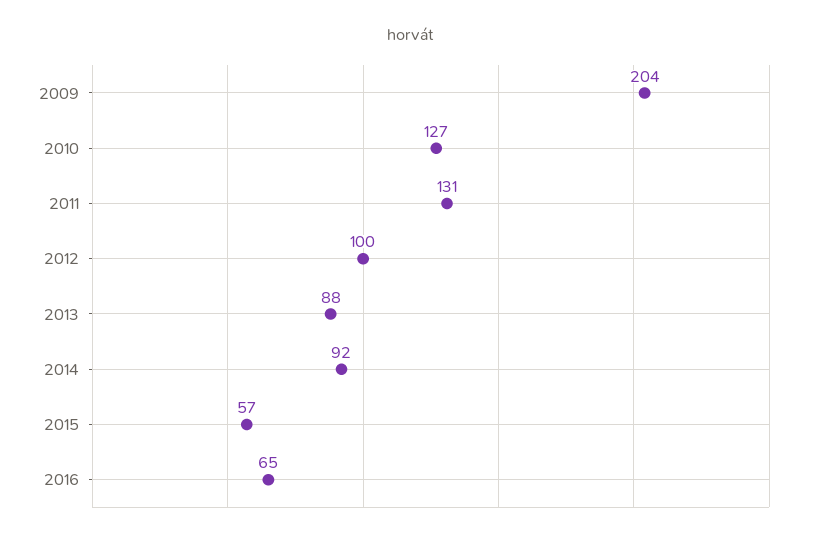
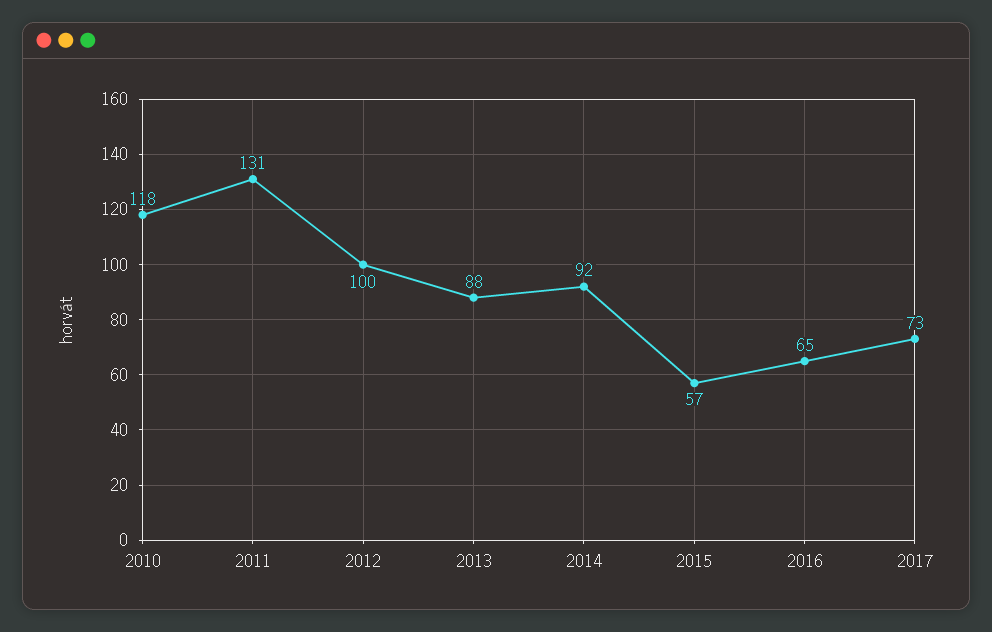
2009: 204 -> none
2010: 127 -> 118
2017: none -> 73

